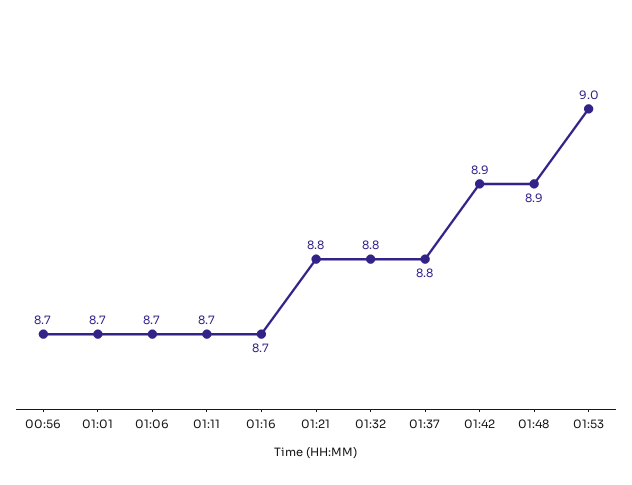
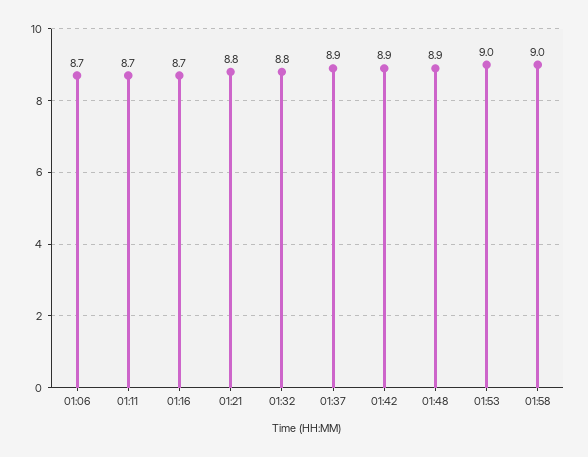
00:56: 8.7 -> none
01:01: 8.7 -> none
01:37: 8.8 -> 8.9
01:58: none -> 9

